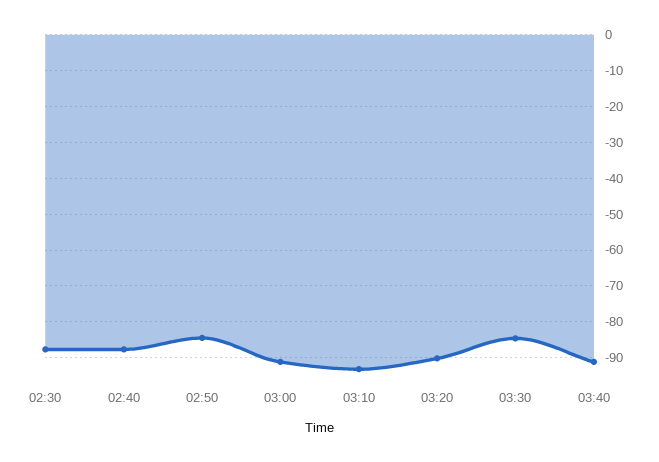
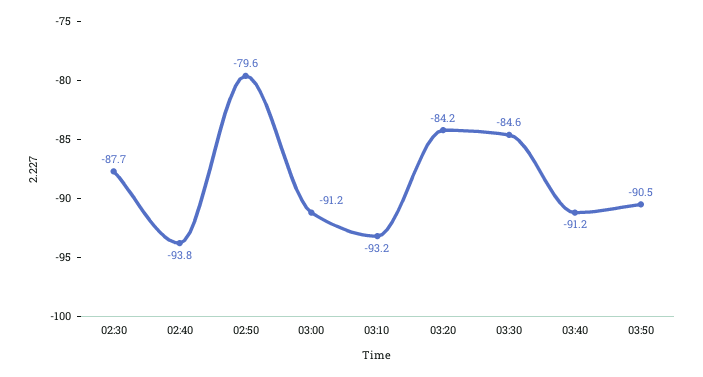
02:40: -88 -> -93.8
02:50: -84 -> -79.6
03:20: -90 -> -84.2
03:50: none -> -90.5

